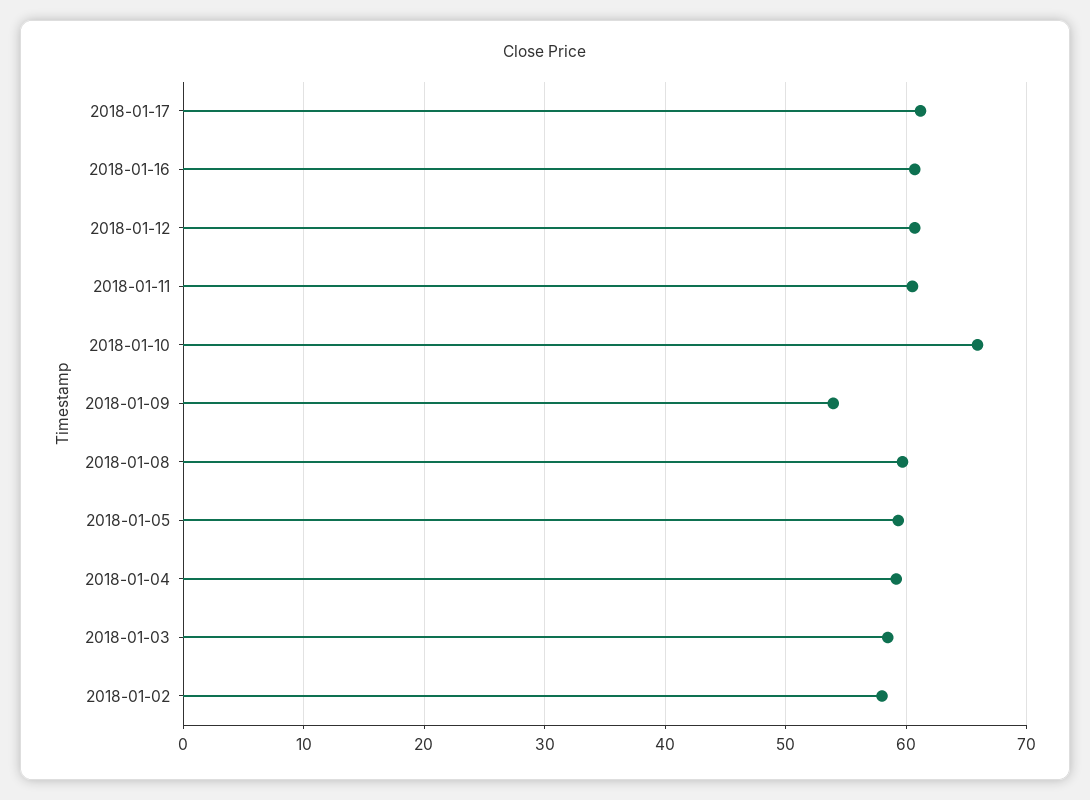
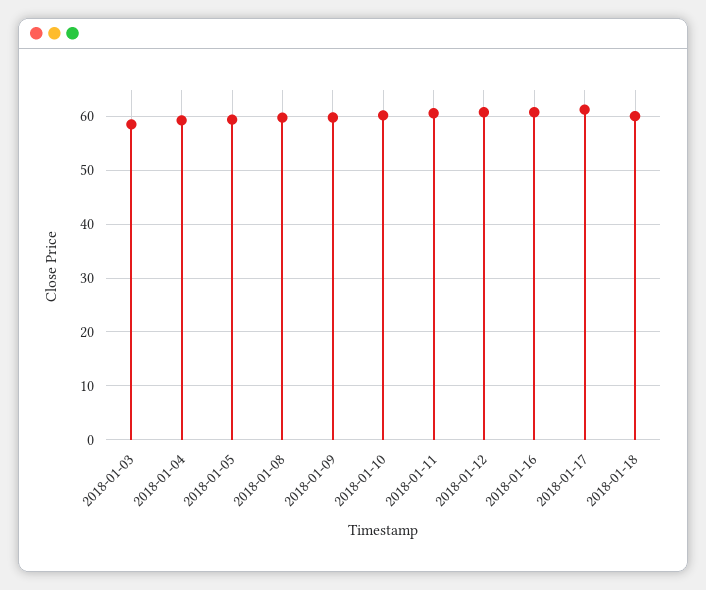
2018-01-10: 66 -> 60
2018-01-09: 54 -> 60
2018-01-02: 58 -> none
2018-01-18: none -> 60

